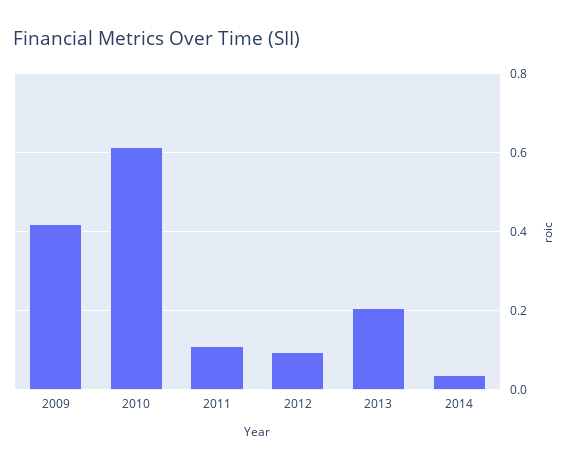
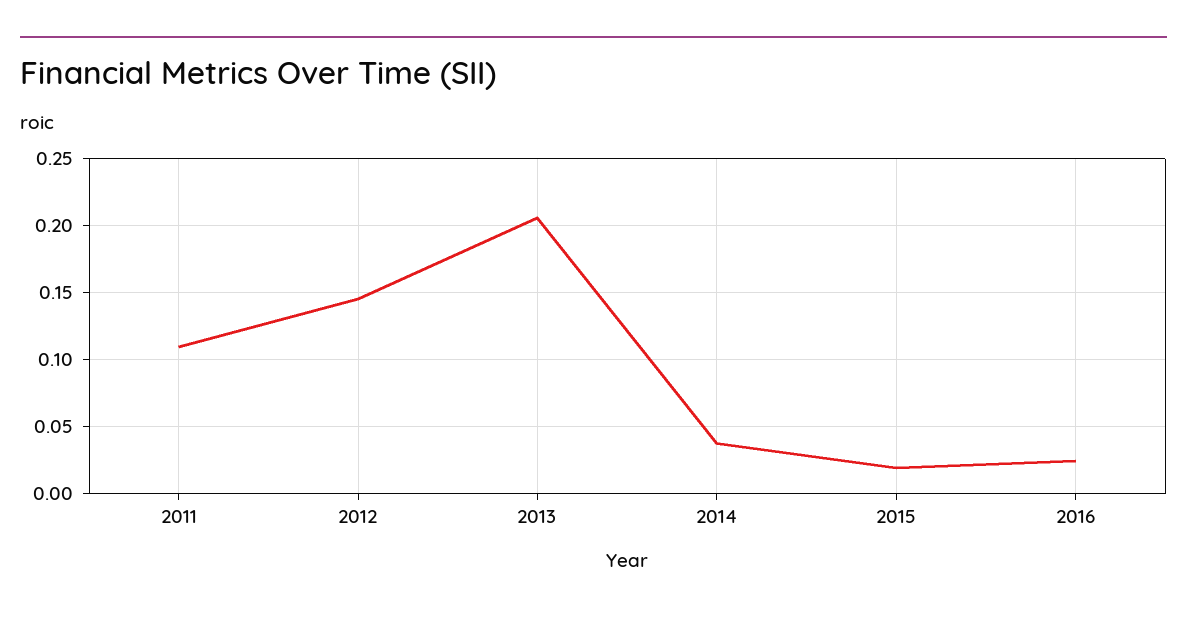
2009: 0.42 -> none
2010: 0.62 -> none
2012: 0.1 -> 0.145
2015: none -> 0.02
2016: none -> 0.025

